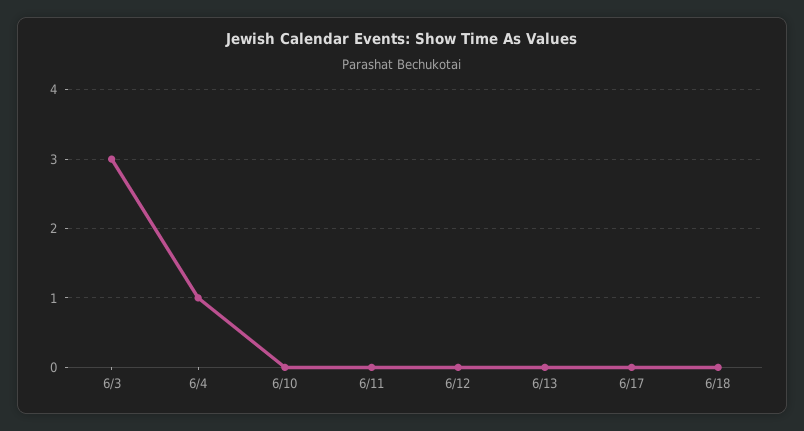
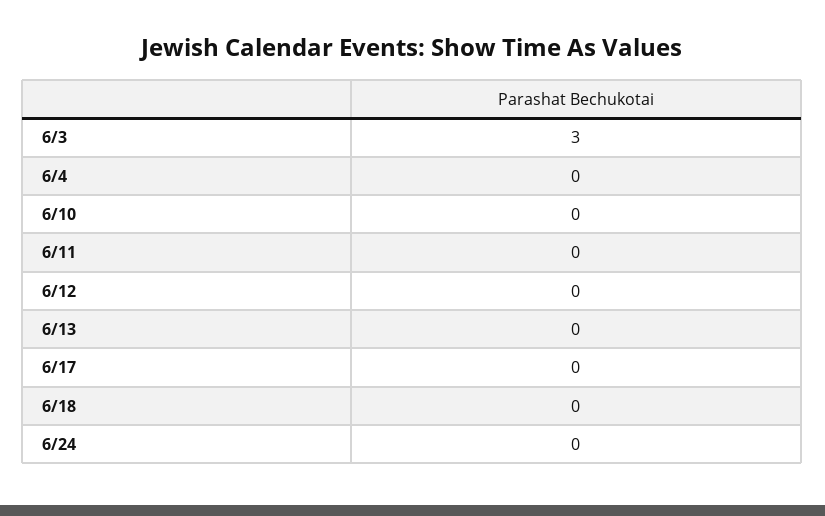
6/4: 1 -> 0
6/24: none -> 0

